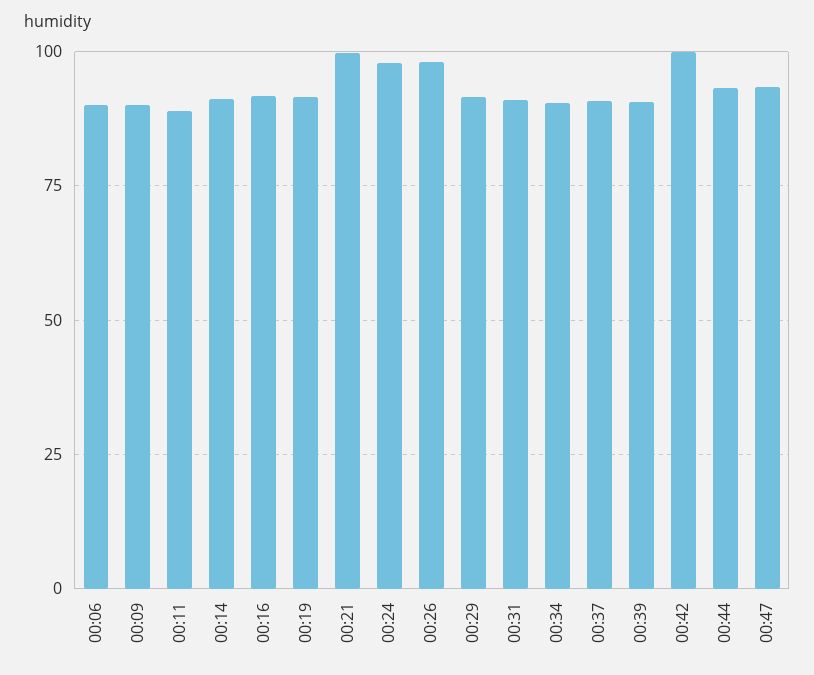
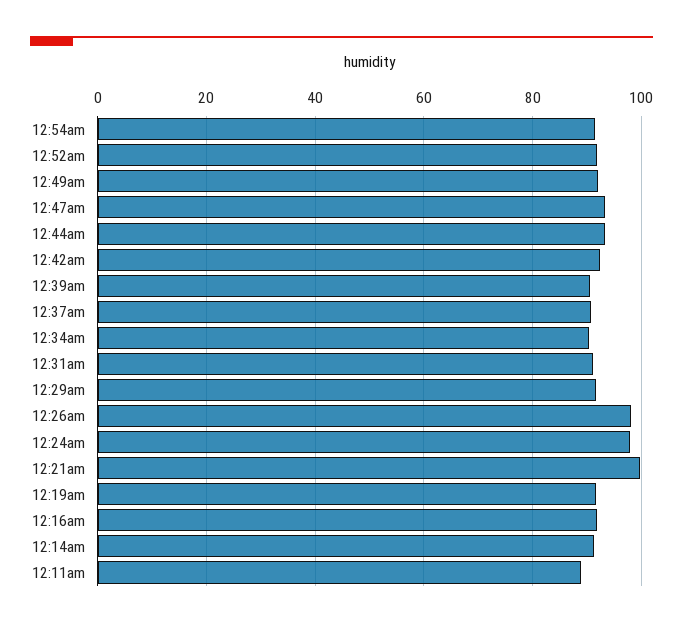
00:06: 90 -> none
00:09: 90 -> none
00:42: 100 -> 92
12:54am: none -> 92
12:52am: none -> 92
12:49am: none -> 92

